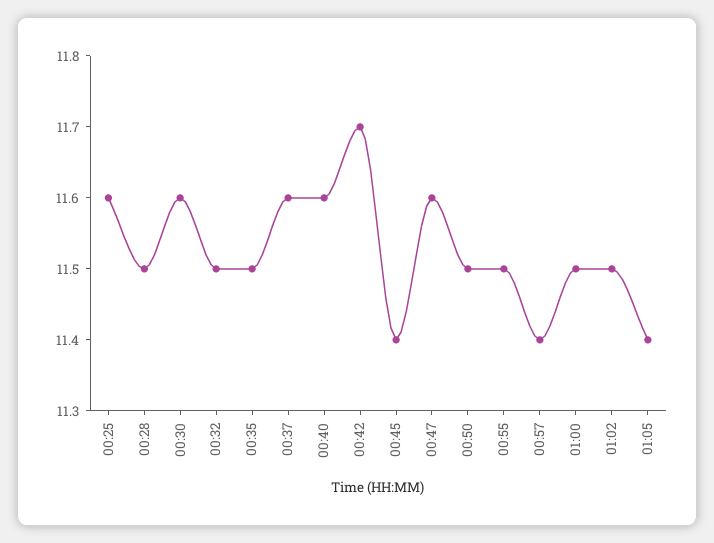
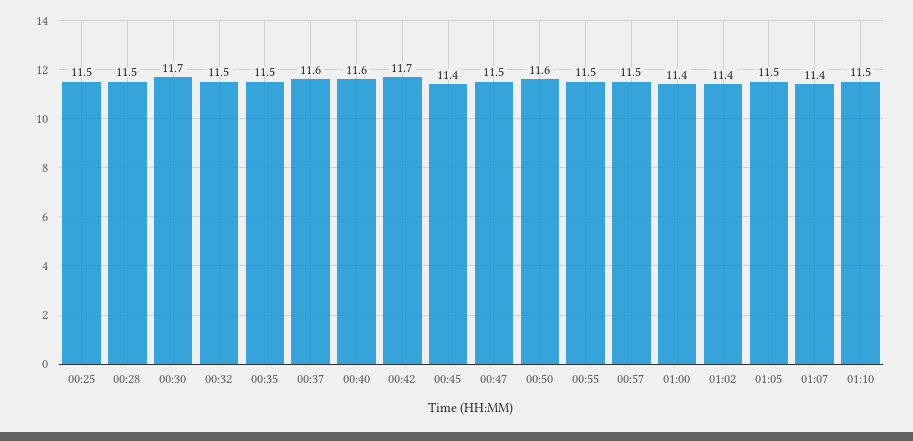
00:25: 11.6 -> 11.5
00:30: 11.6 -> 11.7
00:47: 11.6 -> 11.5
00:50: 11.5 -> 11.6
00:57: 11.4 -> 11.5
01:00: 11.5 -> 11.4
01:02: 11.5 -> 11.4
01:05: 11.4 -> 11.5
01:07: none -> 11.4
01:10: none -> 11.5

